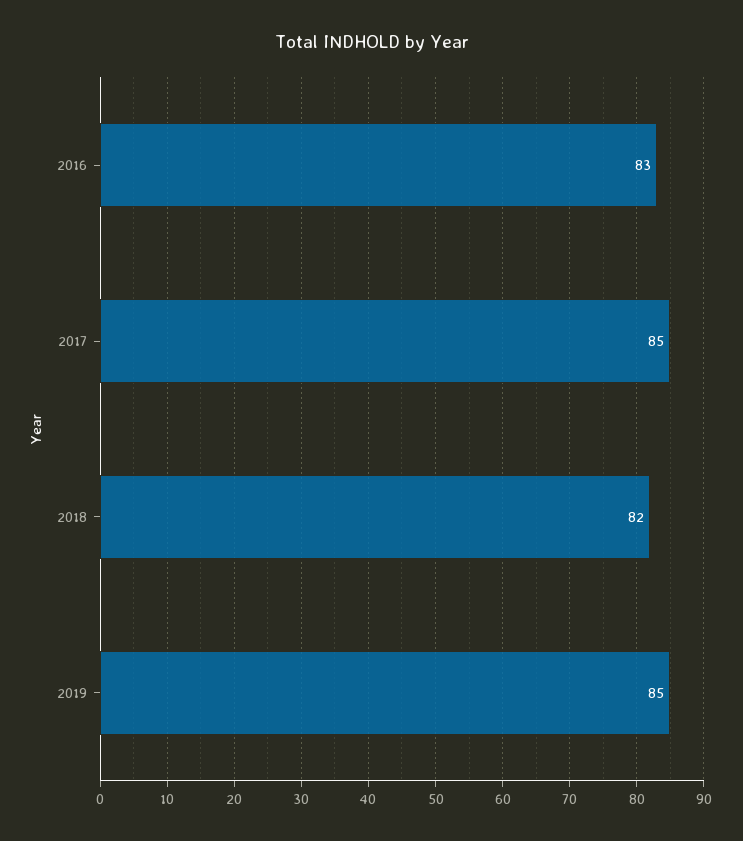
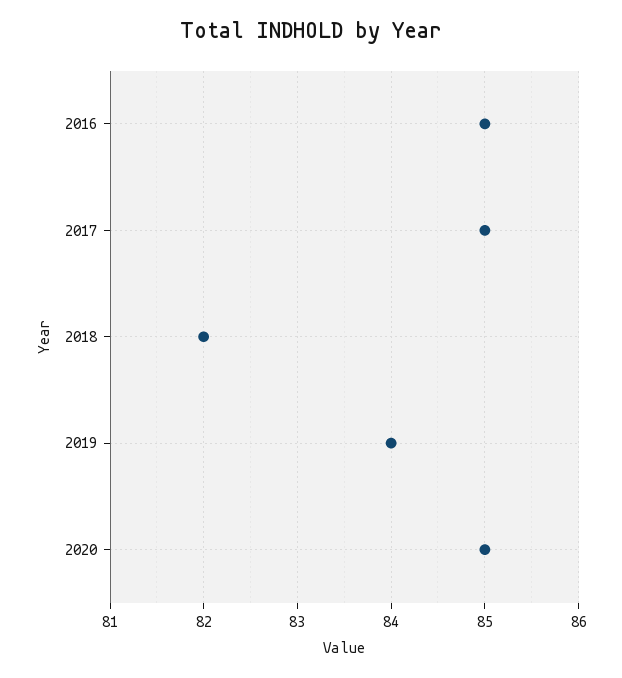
2016: 83 -> 85
2019: 85 -> 84
2020: none -> 85

